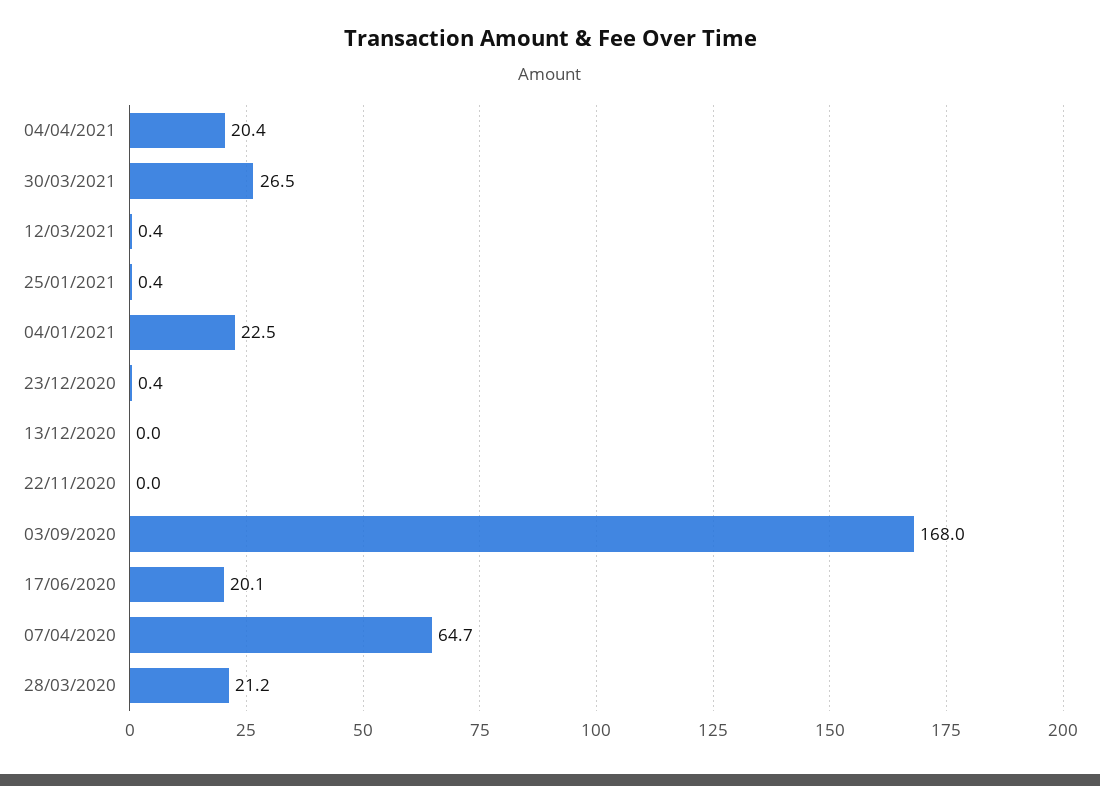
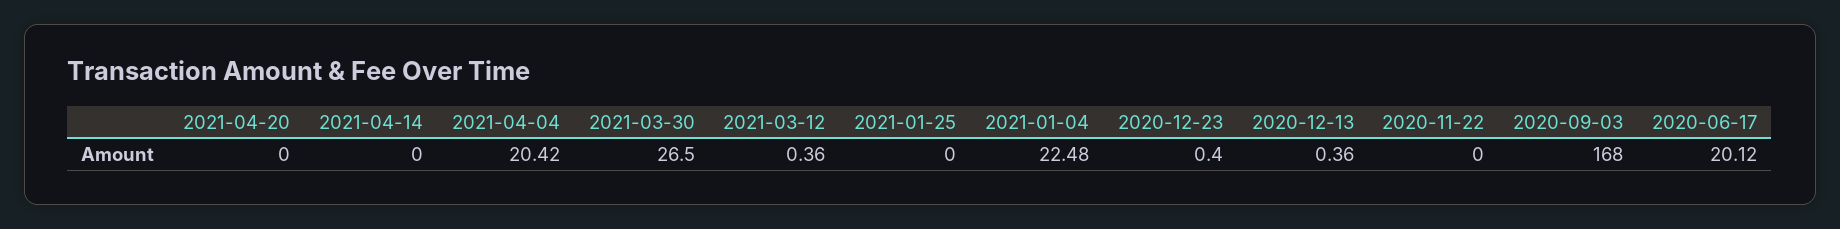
25/01/2021: 0.4 -> 0
13/12/2020: 0 -> 0.36
07/04/2020: 64.7 -> none
28/03/2020: 21.2 -> none
2021-04-20: none -> 0
2021-04-14: none -> 0

